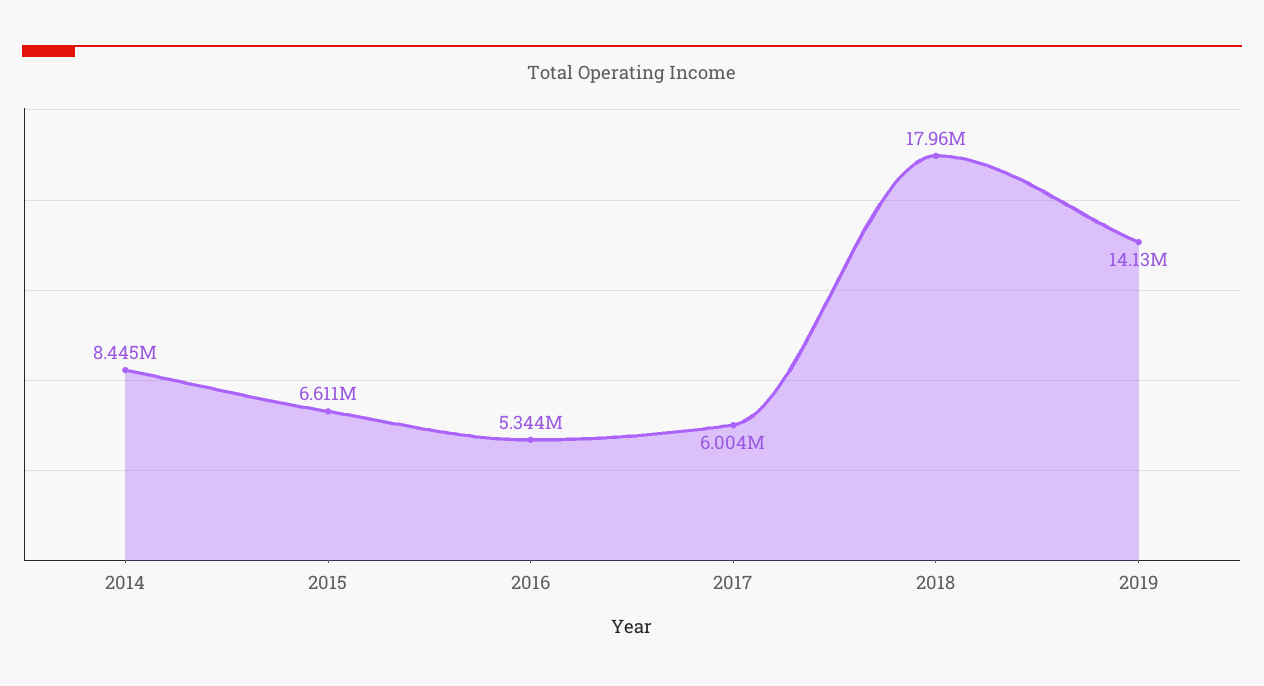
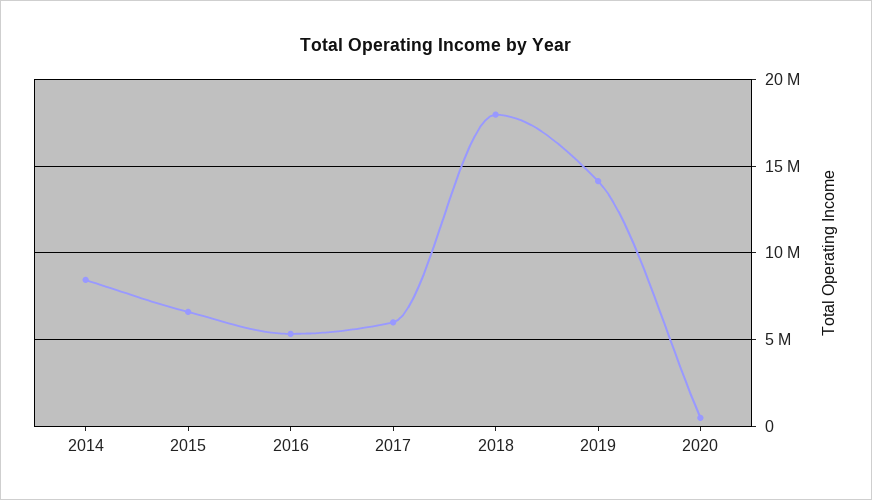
2020: none -> 500000

